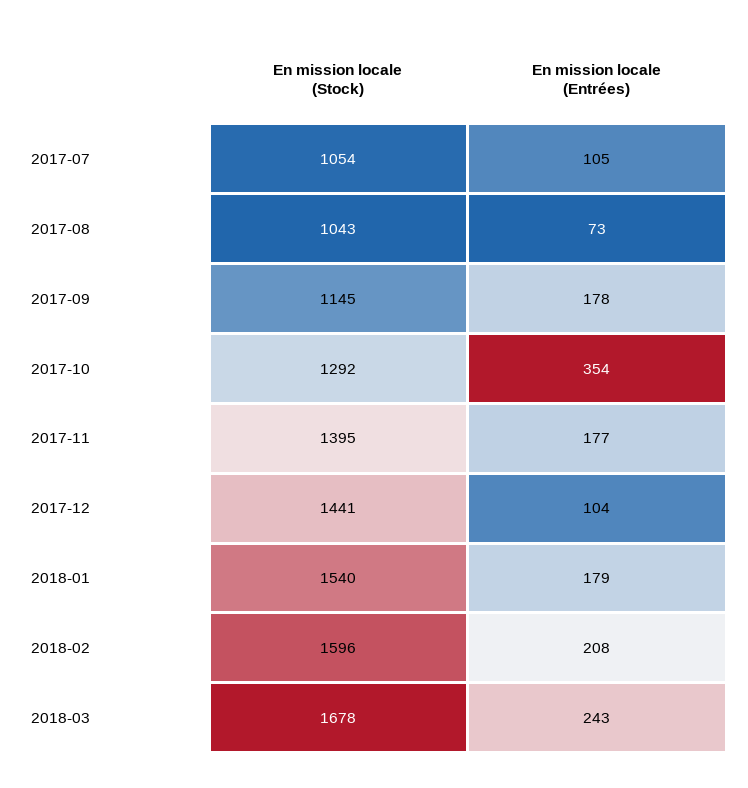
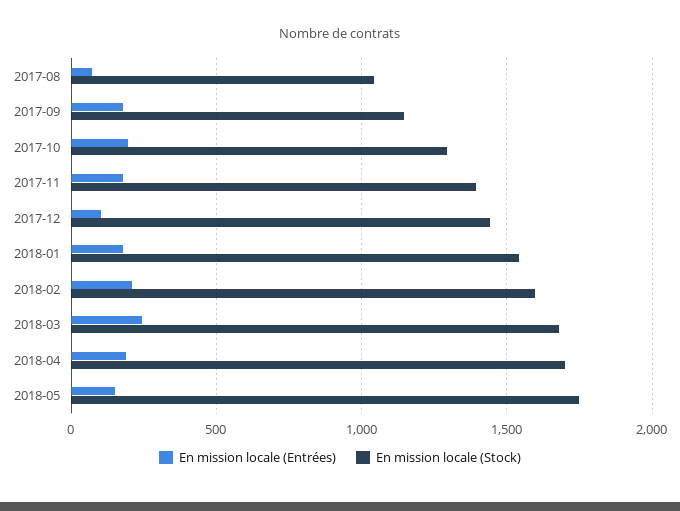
En mission locale (Stock), 2017-07: 1054 -> none
En mission locale (Entrées), 2017-07: 105 -> none
En mission locale (Entrées), 2017-10: 354 -> 200
En mission locale (Entrées), 2018-04: none -> 200
En mission locale (Stock), 2018-04: none -> 1700
En mission locale (Entrées), 2018-05: none -> 150
En mission locale (Stock), 2018-05: none -> 1750

